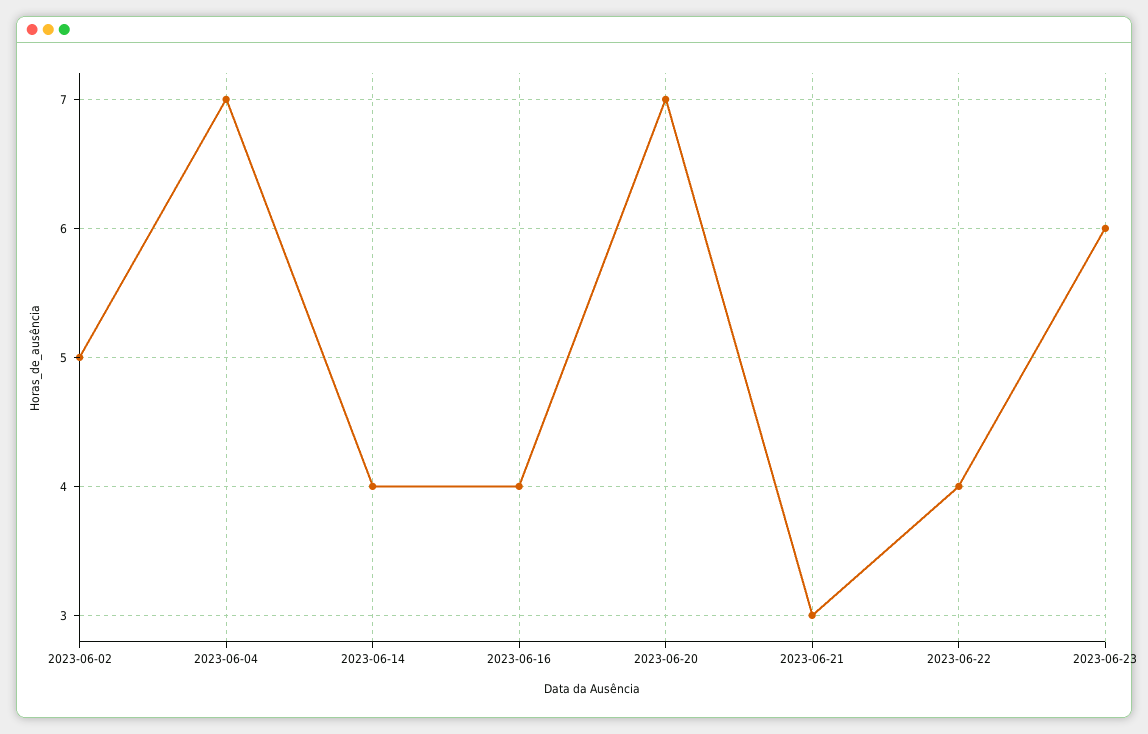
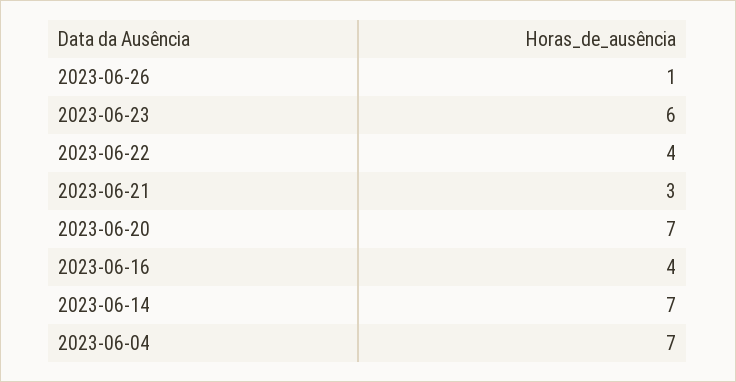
2023-06-02: 5 -> none
2023-06-14: 4 -> 7
2023-06-26: none -> 1

